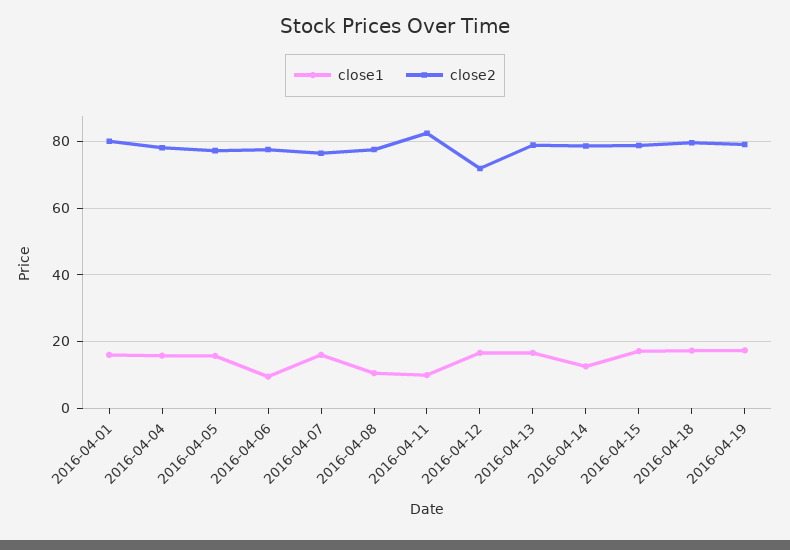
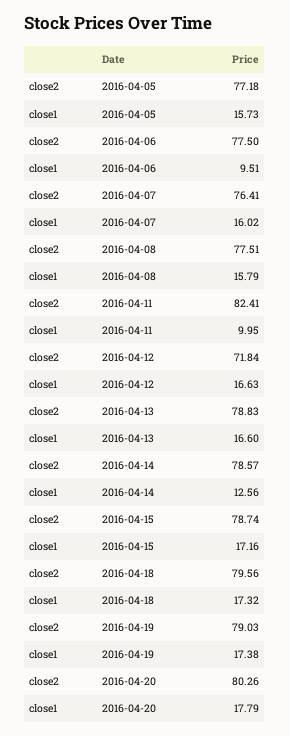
close1, 2016-04-01: 16 -> none
close2, 2016-04-01: 80 -> none
close1, 2016-04-04: 16 -> none
close2, 2016-04-04: 78 -> none
close1, 2016-04-08: 10 -> 15.79
close2, 2016-04-20: none -> 80.26
close1, 2016-04-20: none -> 17.79

